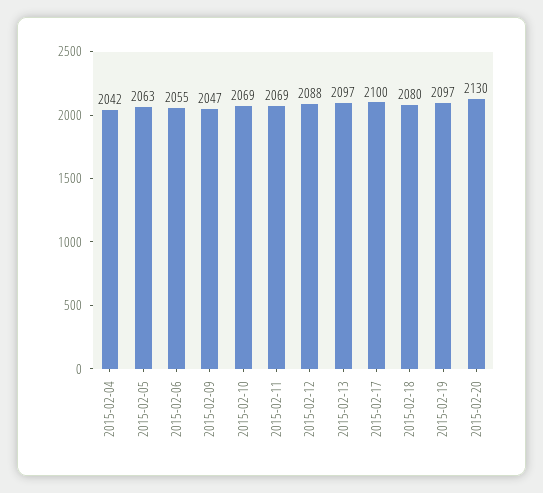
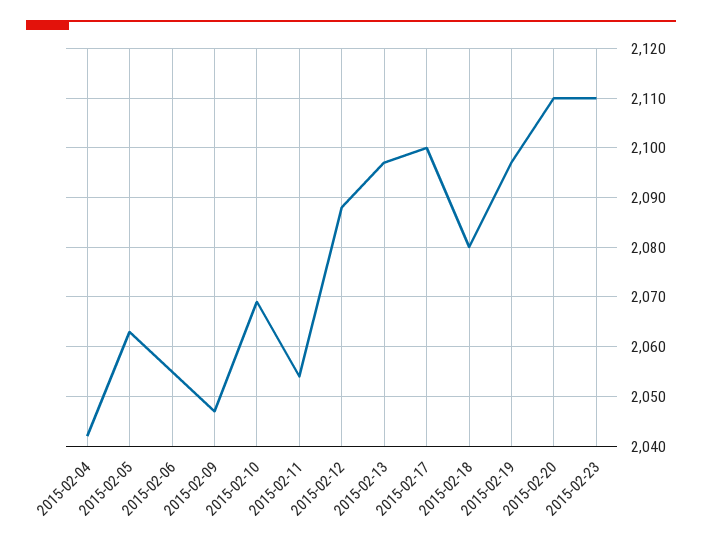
2015-02-11: 2069 -> 2055
2015-02-20: 2130 -> 2110
2015-02-23: none -> 2110

